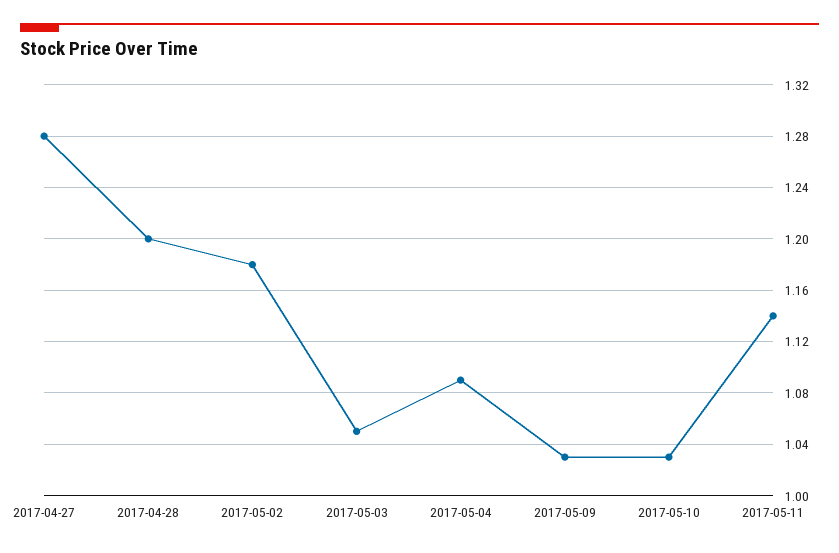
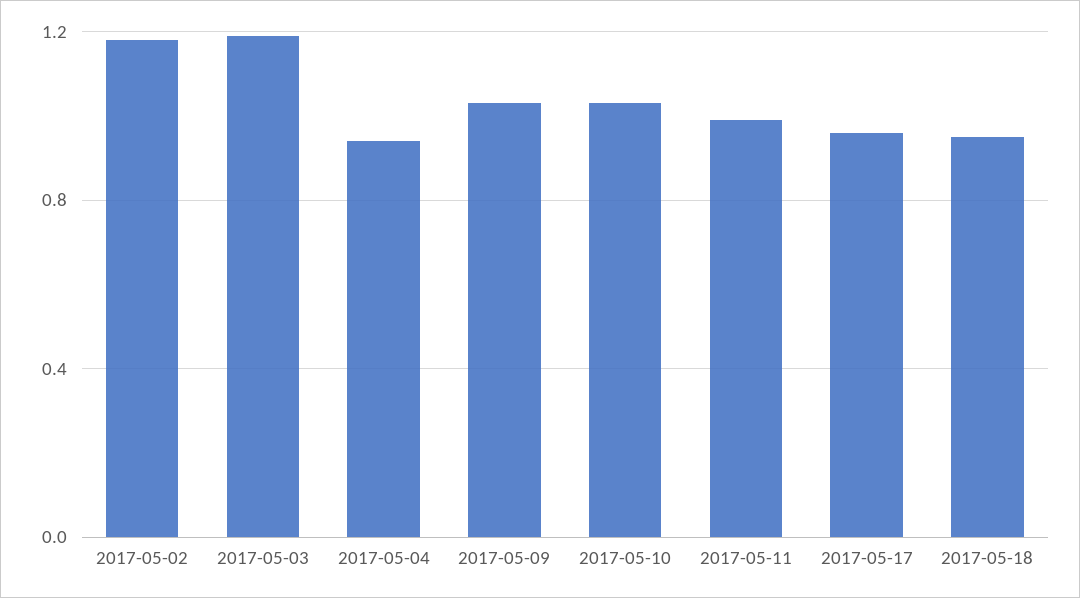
2017-04-27: 1.28 -> none
2017-04-28: 1.2 -> none
2017-05-03: 1.05 -> 1.2
2017-05-04: 1.09 -> 0.95
2017-05-11: 1.14 -> 1
2017-05-17: none -> 0.95
2017-05-18: none -> 0.95

